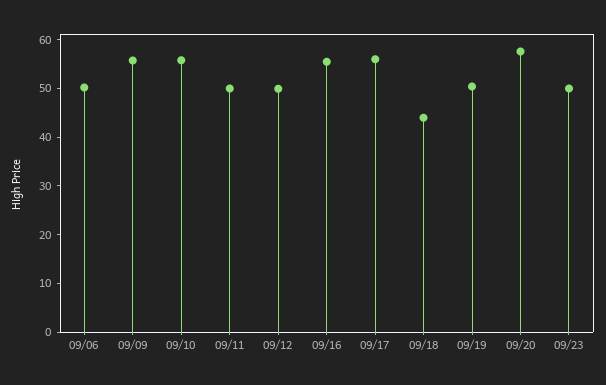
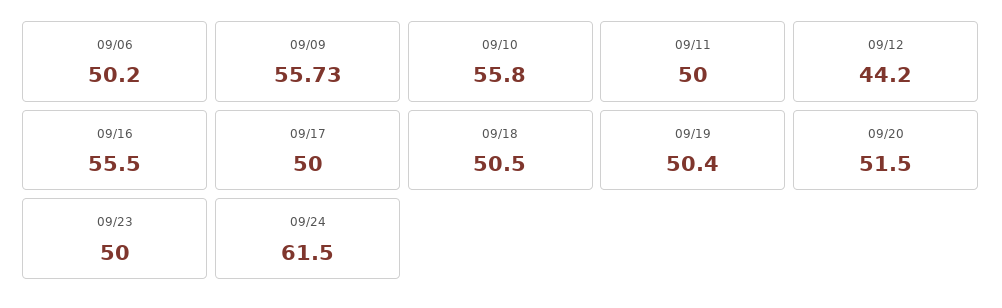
09/12: 50 -> 44.2
09/17: 56 -> 50
09/18: 44 -> 50.5
09/20: 58 -> 51.5
09/24: none -> 61.5

